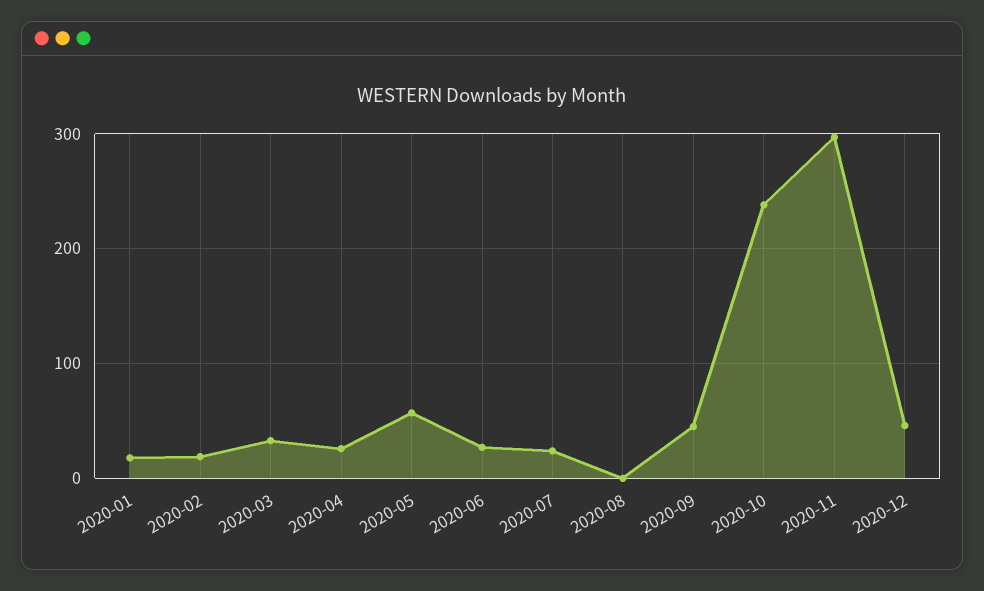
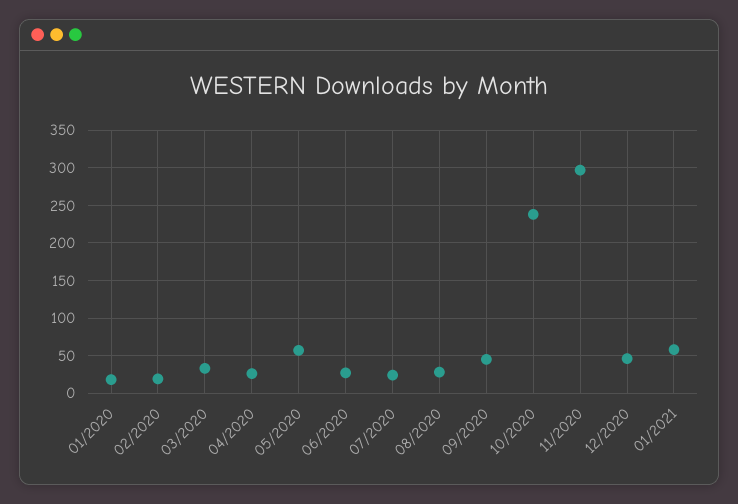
2020-08: 0 -> 30
01/2021: none -> 60

